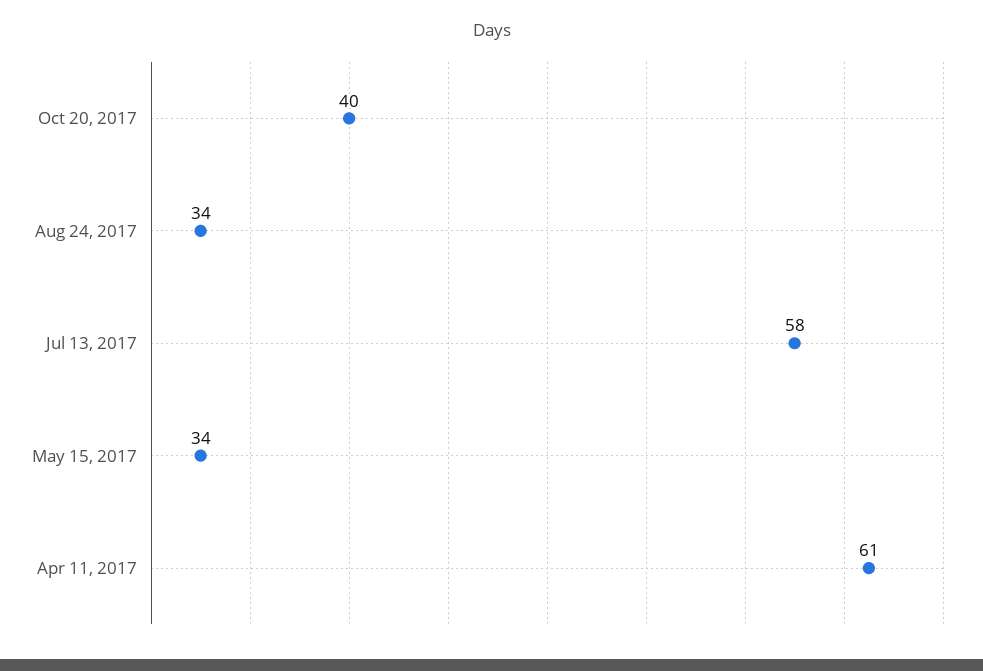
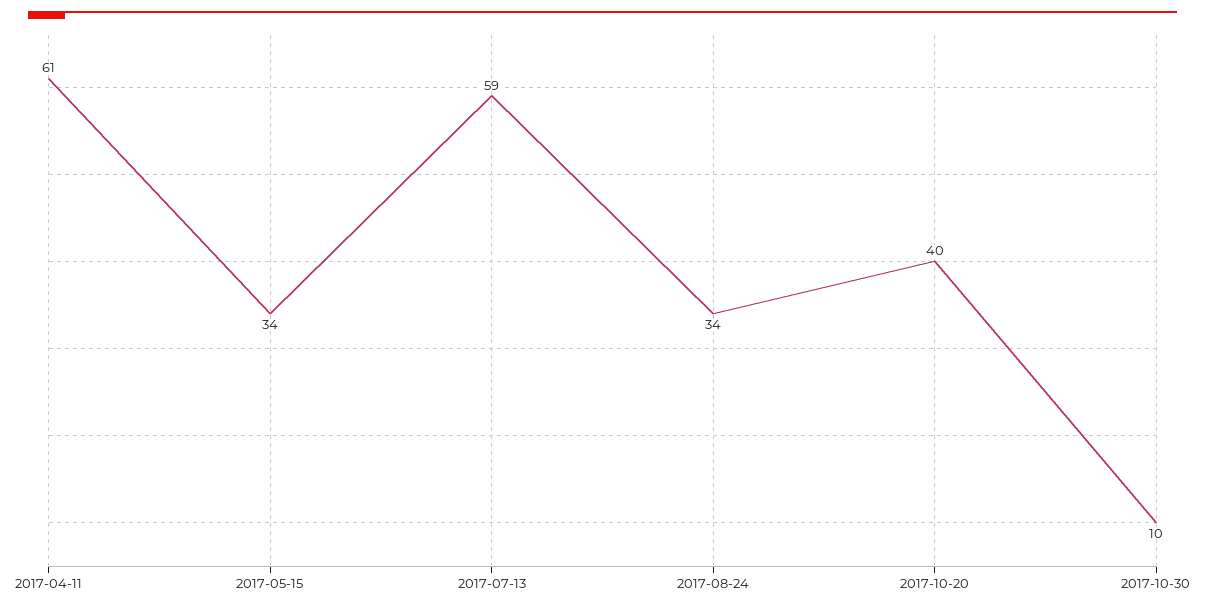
Jul 13, 2017: 58 -> 59
2017-10-30: none -> 10

